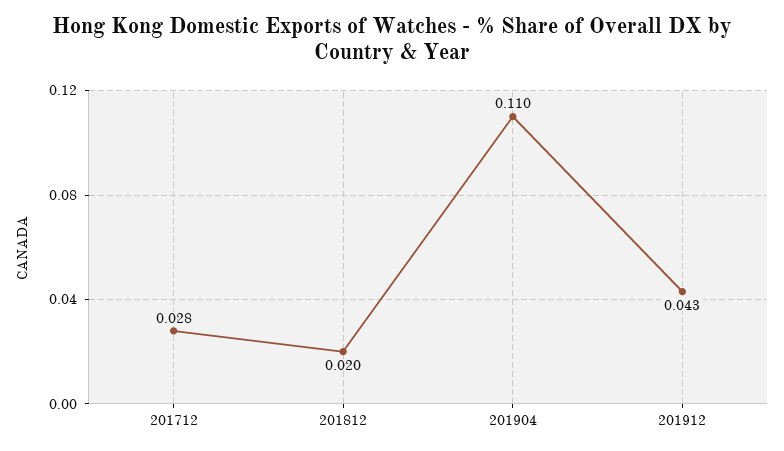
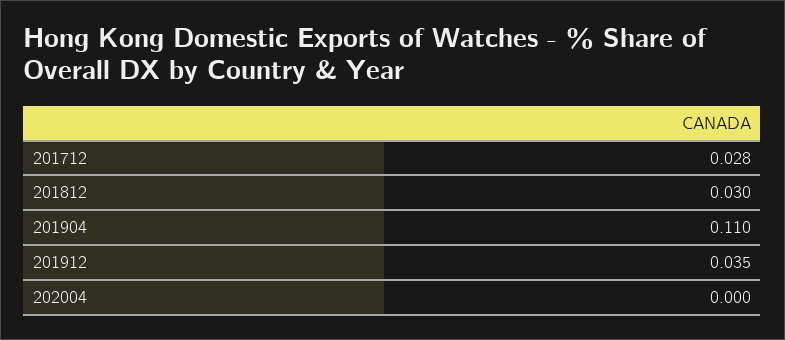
201812: 0.02 -> 0.03
201912: 0.043 -> 0.035
202004: none -> 0

